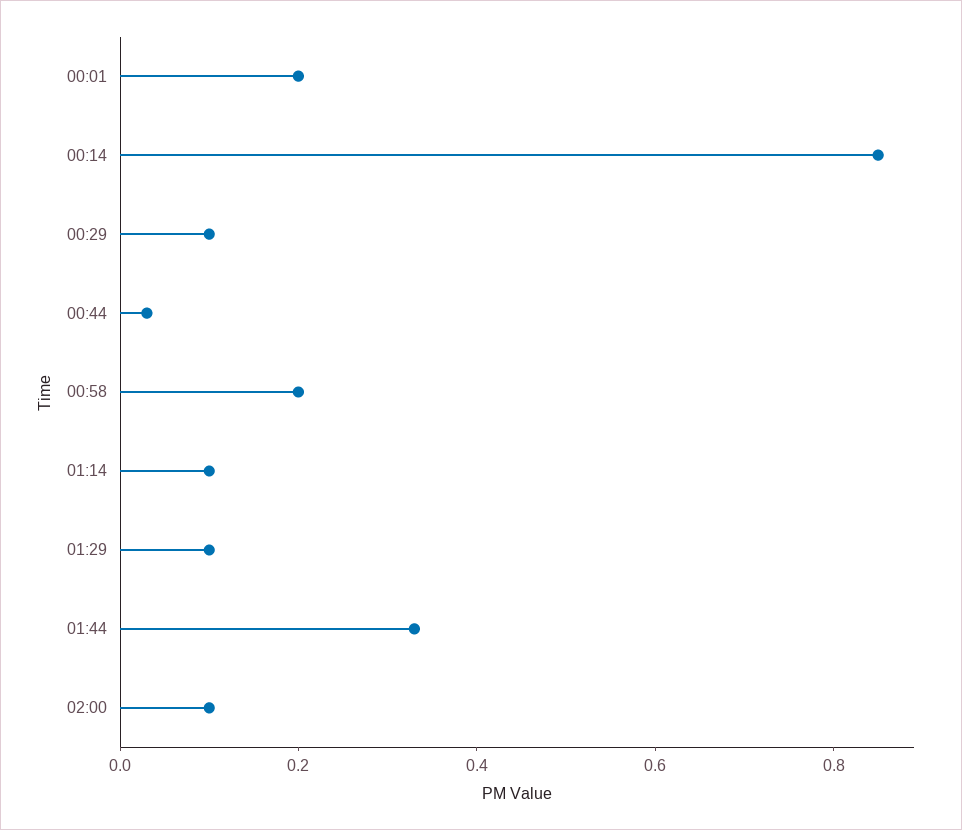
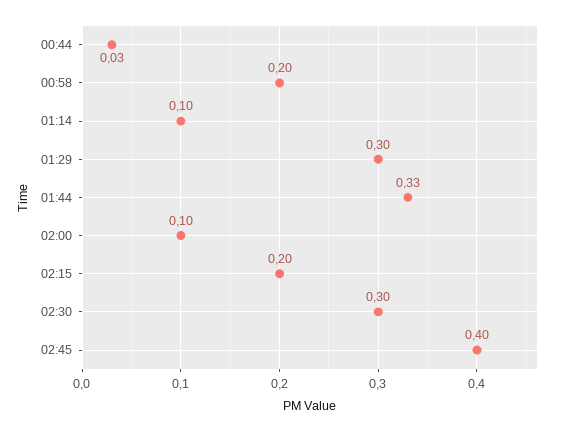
00:01: 0.2 -> none
00:14: 0.85 -> none
00:29: 0.1 -> none
01:29: 0.1 -> 0.3
02:15: none -> 0.2
02:30: none -> 0.3
02:45: none -> 0.4

